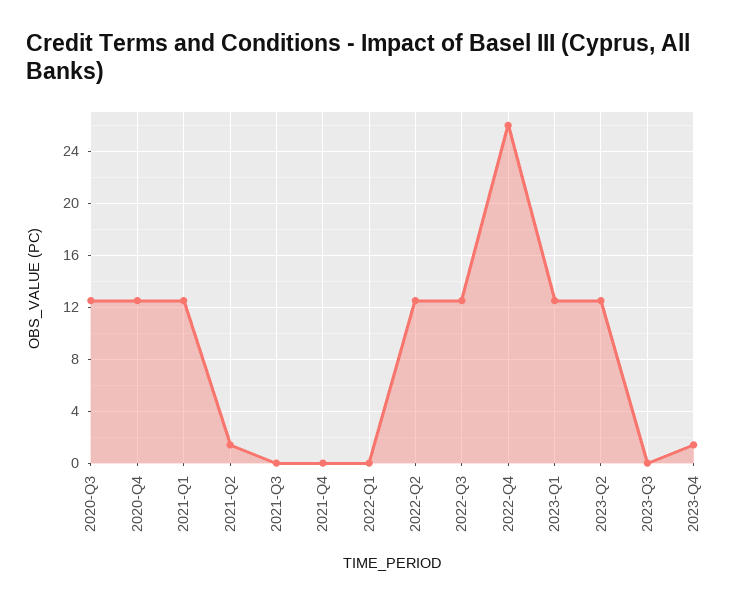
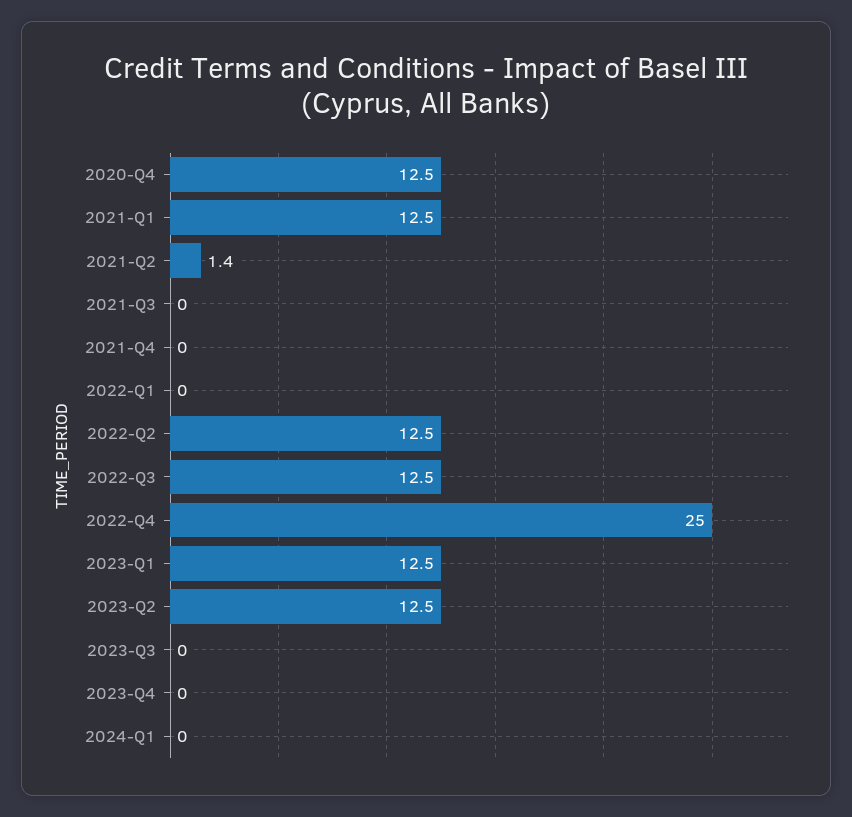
2020-Q3: 12.5 -> none
2022-Q4: 26 -> 25
2023-Q4: 1.5 -> 0
2024-Q1: none -> 0

